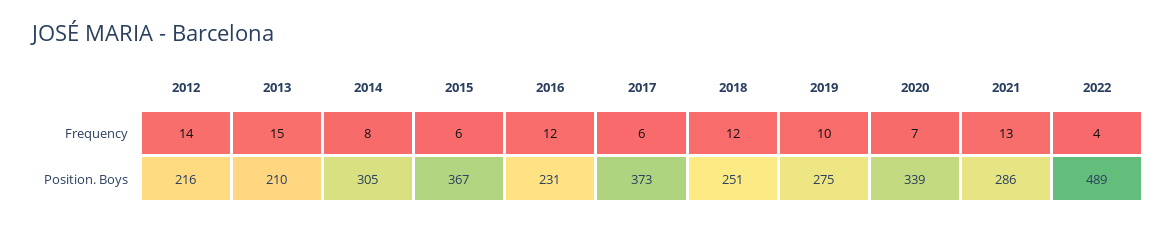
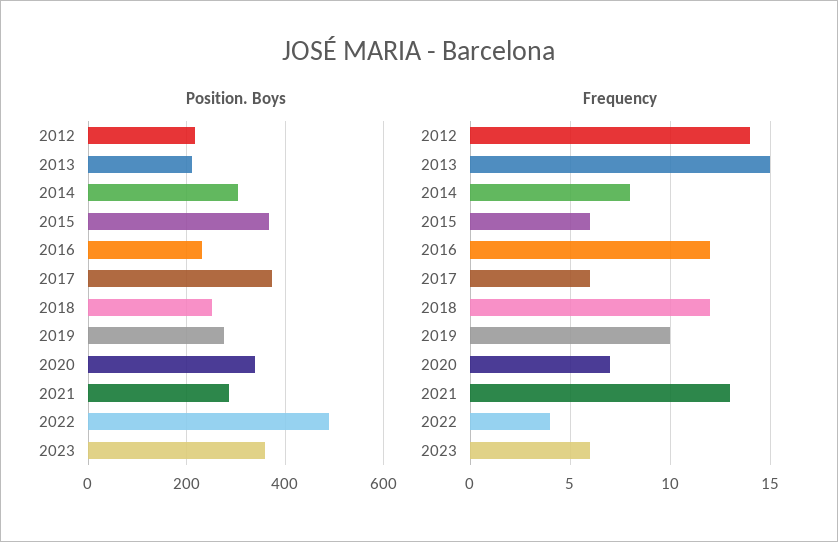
Position. Boys, 2023: none -> 360
Frequency, 2023: none -> 6

